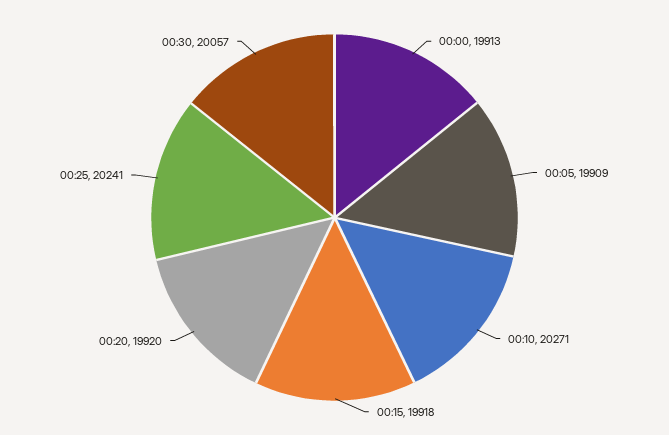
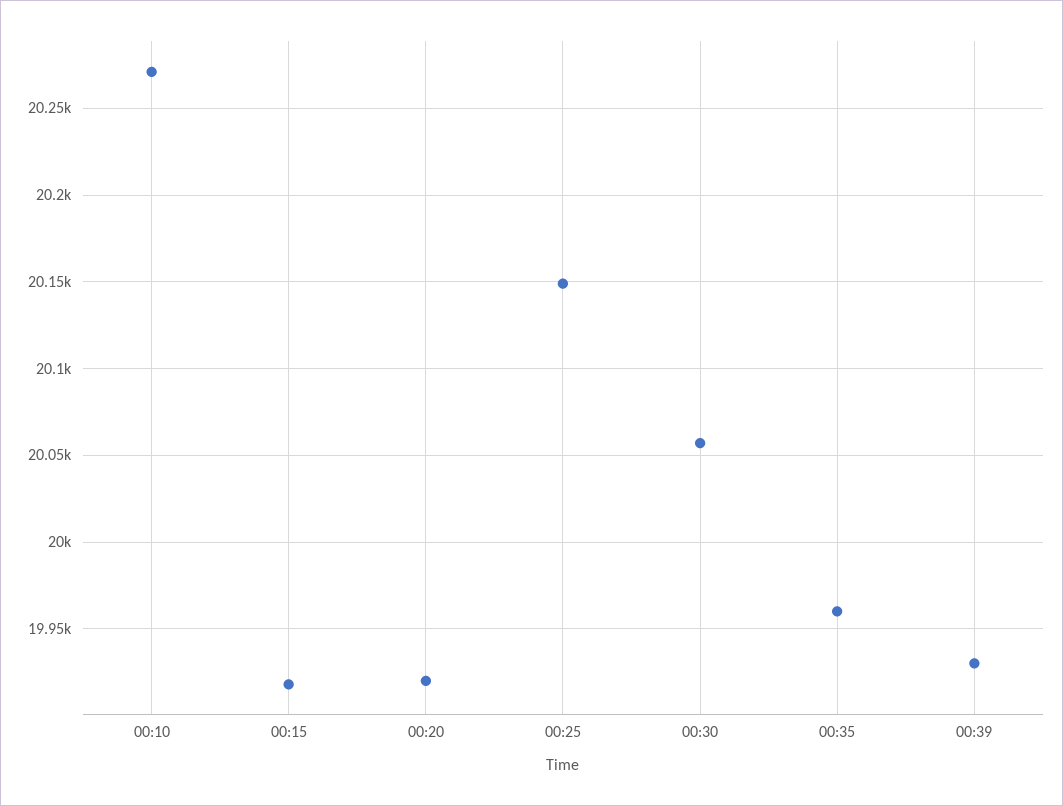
00:00: 19913 -> none
00:05: 19909 -> none
00:25: 20241 -> 20150
00:35: none -> 19960
00:39: none -> 19930

